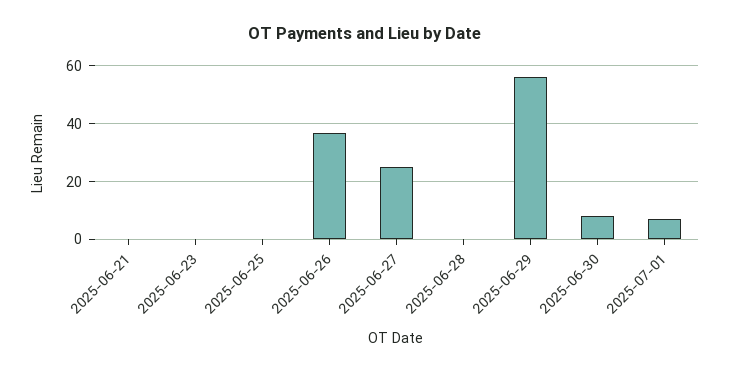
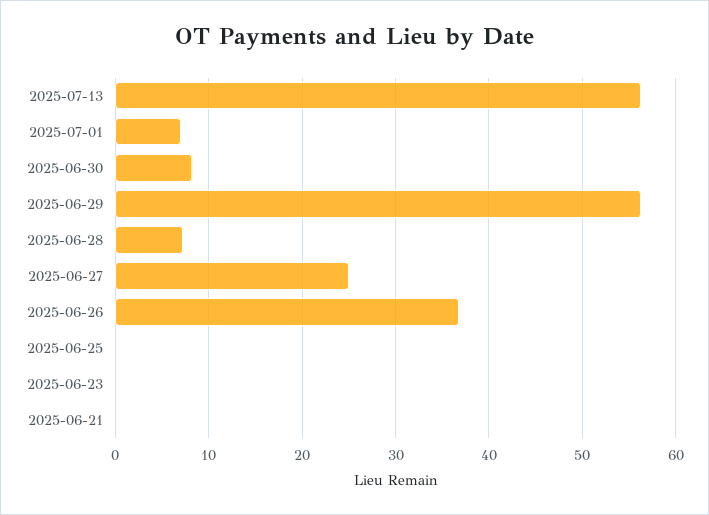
2025-06-28: 0 -> 7
2025-07-13: none -> 56

